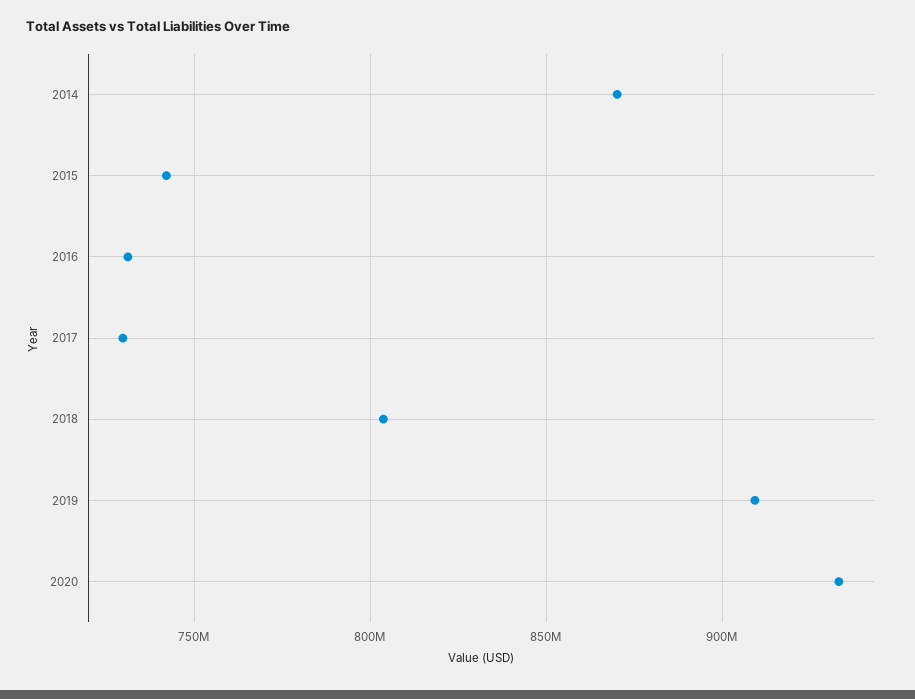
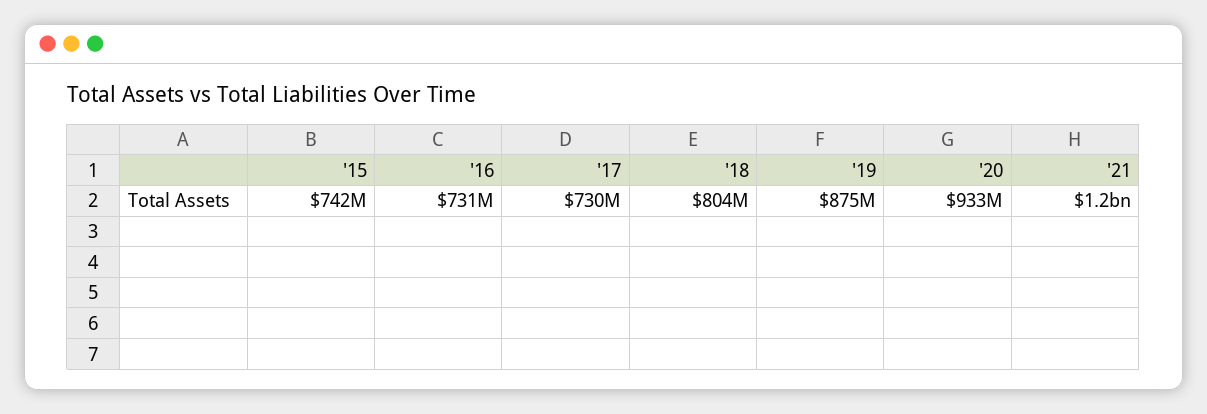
2014: 870000000 -> none
2019: 910000000 -> 875000000
'21: none -> 1200000000

